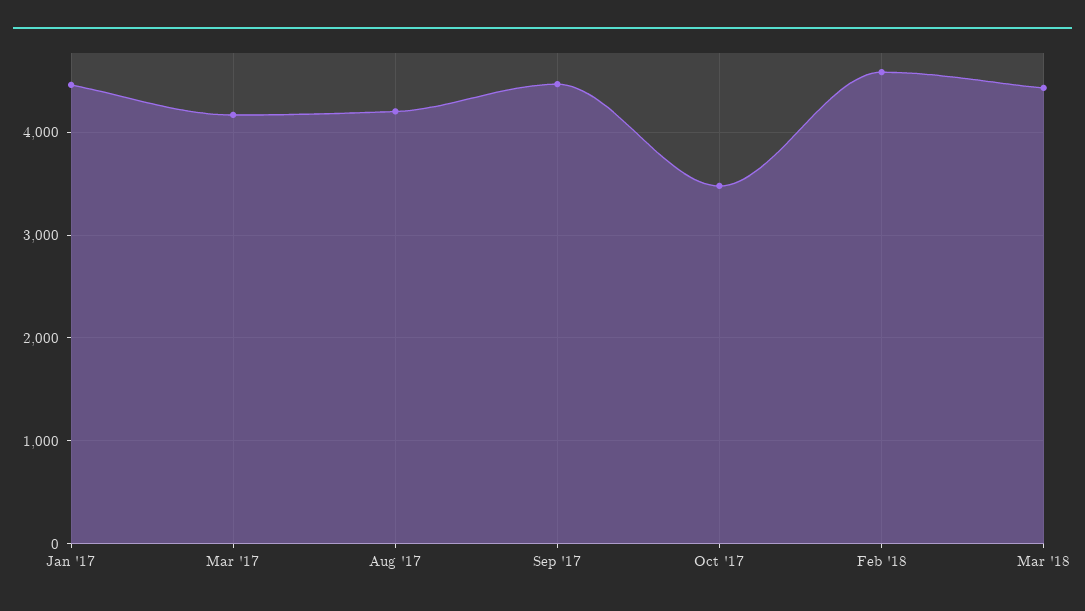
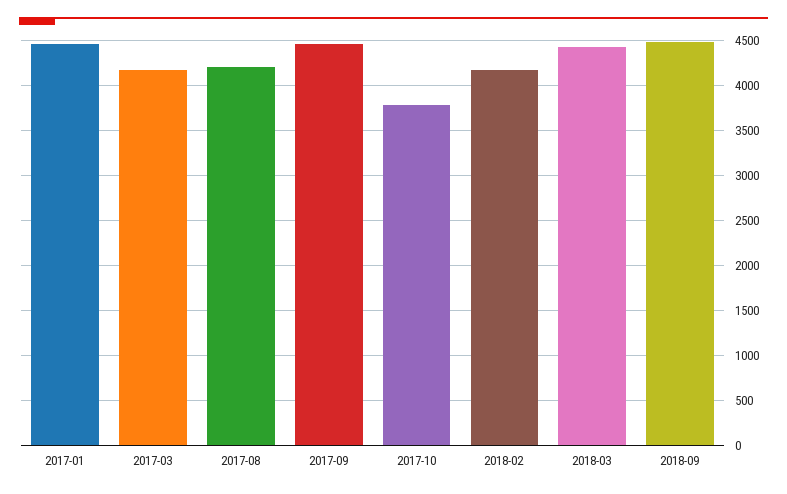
Oct '17: 3500 -> 3800
Feb '18: 4600 -> 4200
2018-09: none -> 4500

